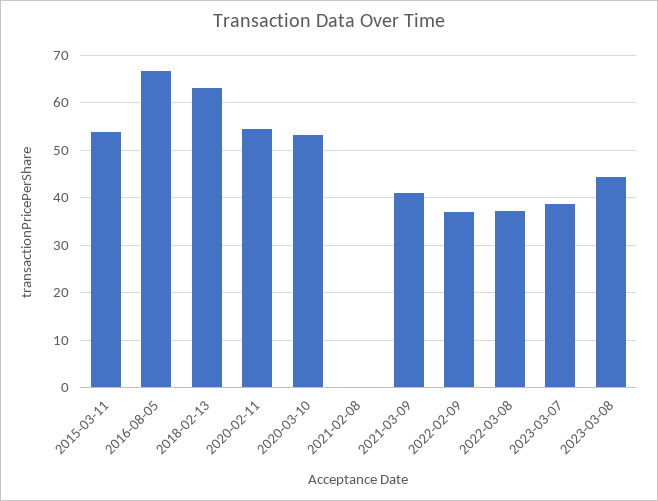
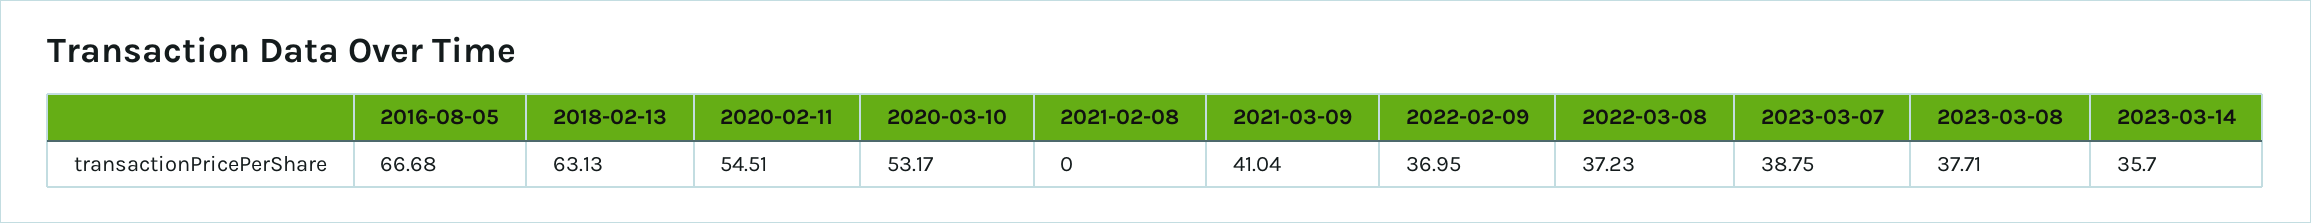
2015-03-11: 54 -> none
2023-03-08: 44 -> 37.71
2023-03-14: none -> 35.7

